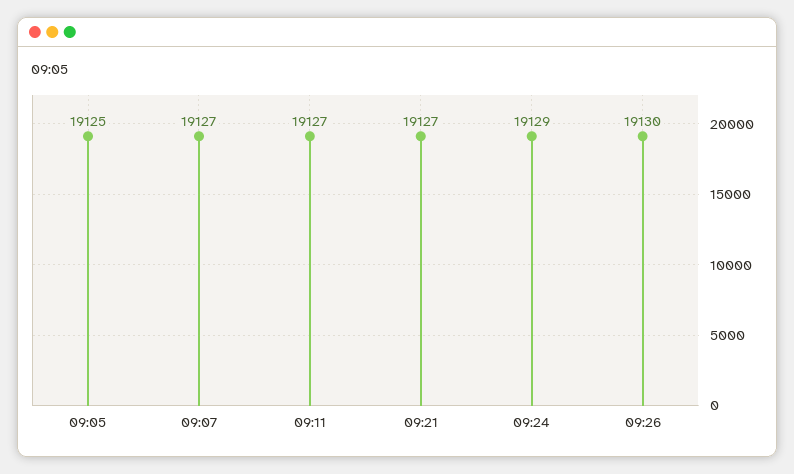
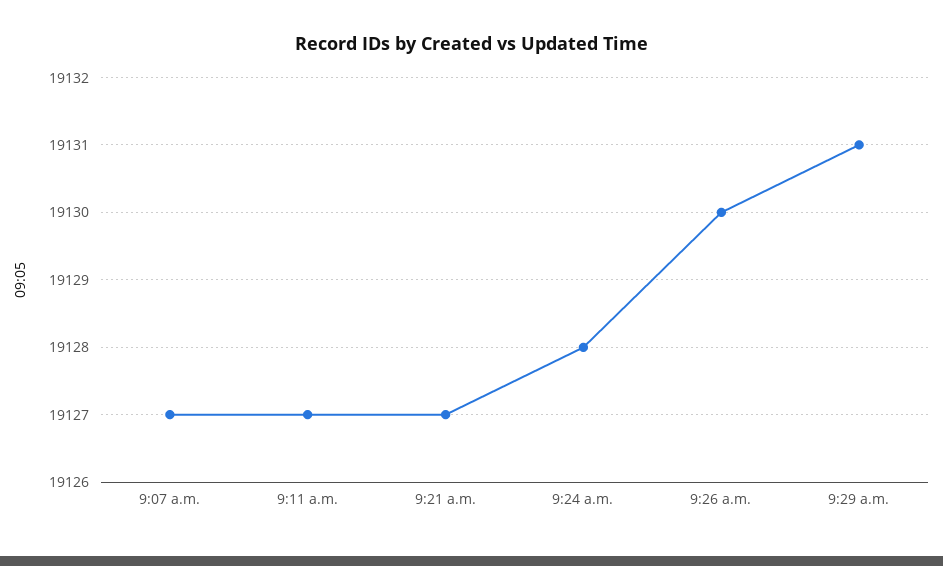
09:05: 19125 -> none
09:24: 19129 -> 19128
9:29 a.m.: none -> 19131

